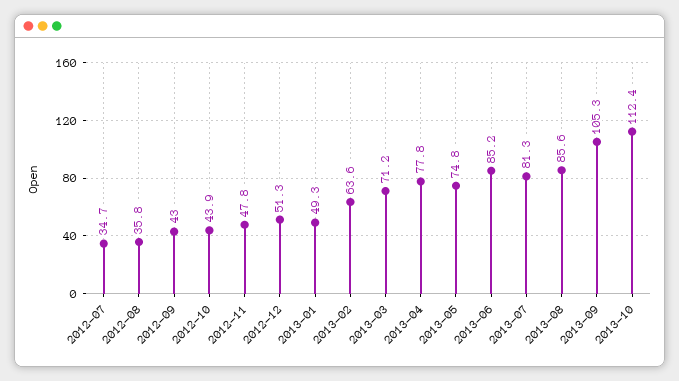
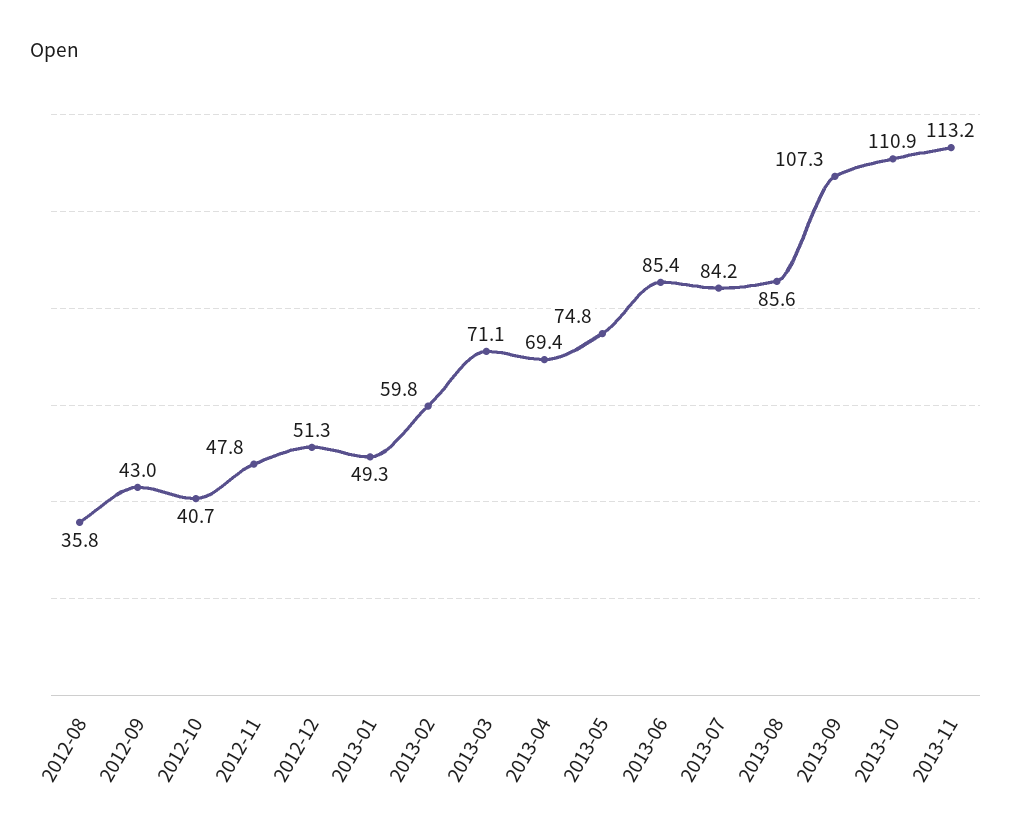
2012-07: 34.7 -> none
2012-10: 43.9 -> 40.7
2013-02: 63.6 -> 59.8
2013-03: 71.2 -> 71.1
2013-04: 77.8 -> 69.4
2013-06: 85.2 -> 85.4
2013-07: 81.3 -> 84.2
2013-09: 105.3 -> 107.3
2013-10: 112.4 -> 110.9
2013-11: none -> 113.2

